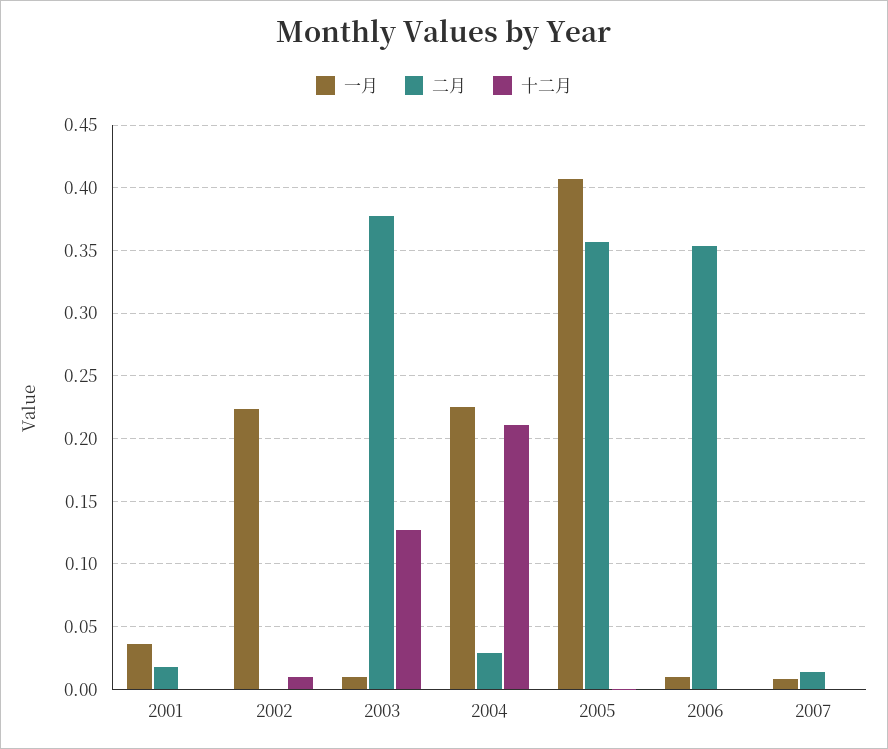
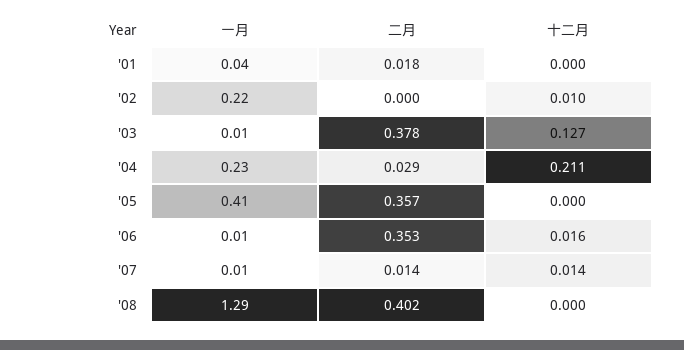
十二月, 2006: 0 -> 0.016
十二月, 2007: 0 -> 0.014
一月, '08: none -> 1.29
二月, '08: none -> 0.402
十二月, '08: none -> 0

